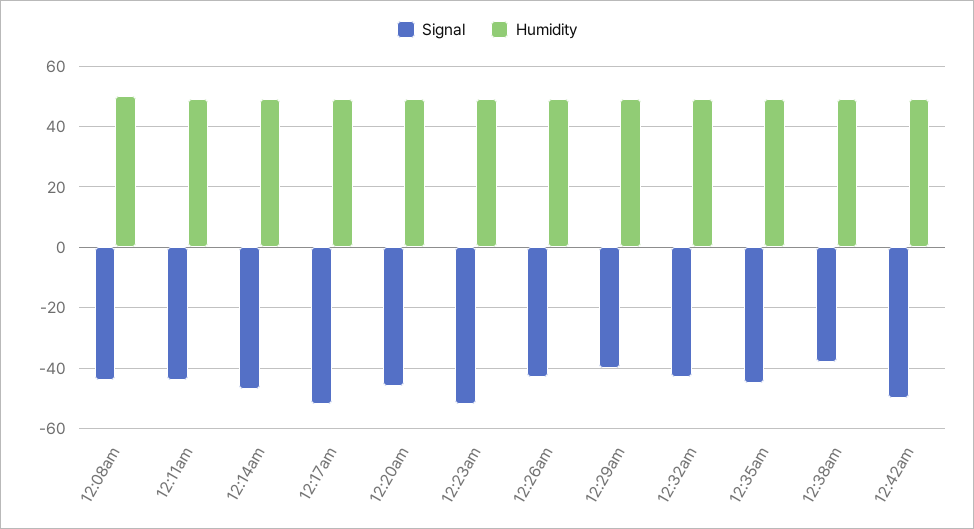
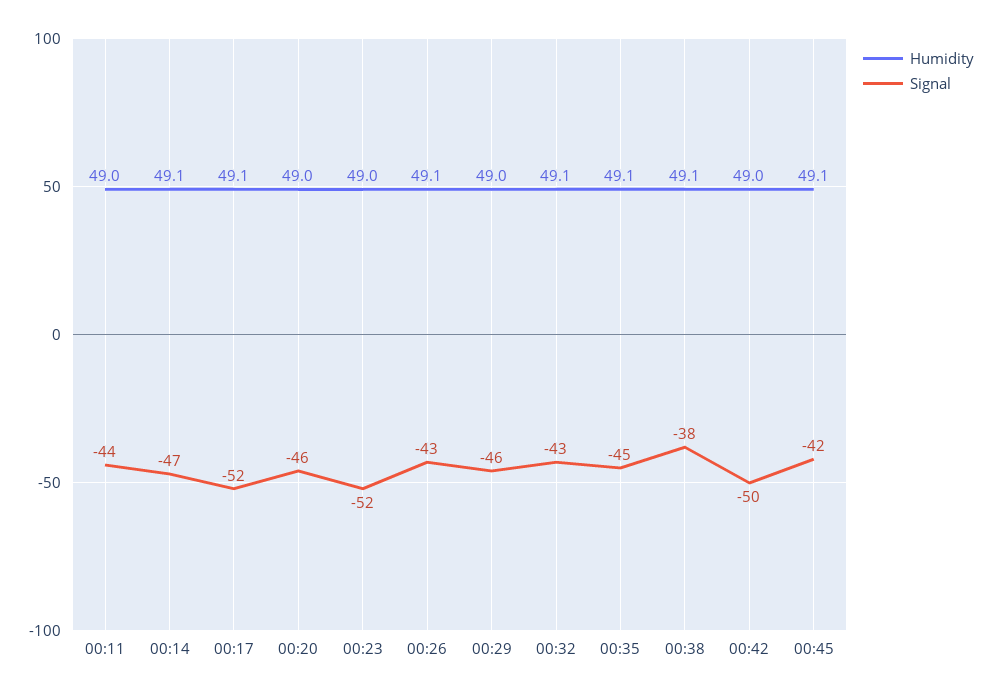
Signal, 12:08am: -44 -> none
Humidity, 12:08am: 50 -> none
Signal, 12:29am: -40 -> -46
Humidity, 00:45: none -> 49.1
Signal, 00:45: none -> -42

